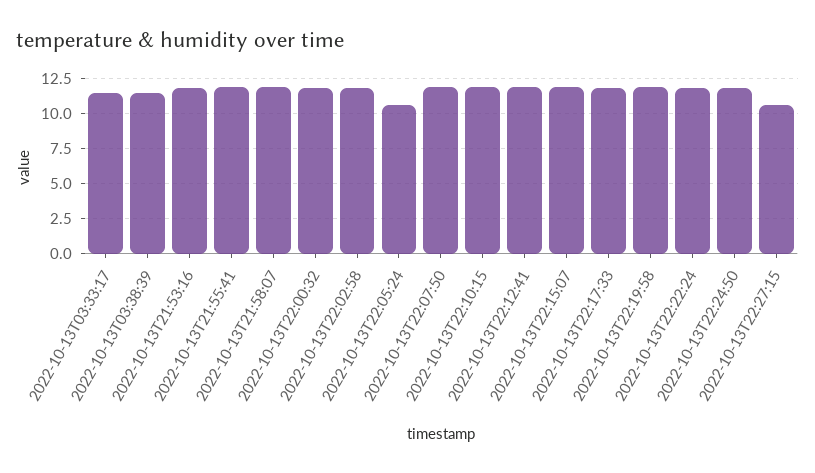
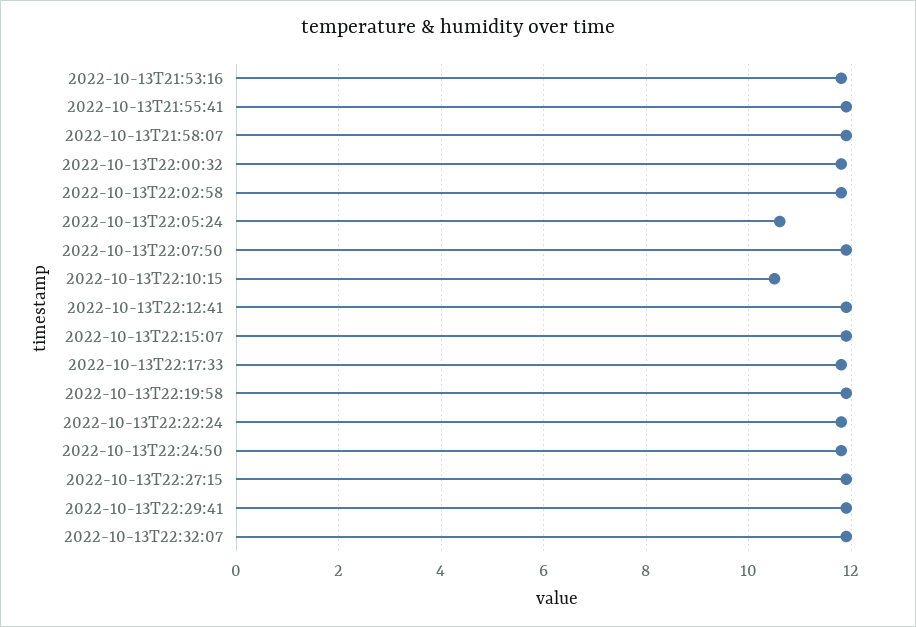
2022-10-13T03:33:17: 11.5 -> none
2022-10-13T03:38:39: 11.5 -> none
2022-10-13T22:10:15: 12 -> 10.5
2022-10-13T22:27:15: 10.5 -> 12
2022-10-13T22:29:41: none -> 12
2022-10-13T22:32:07: none -> 12

